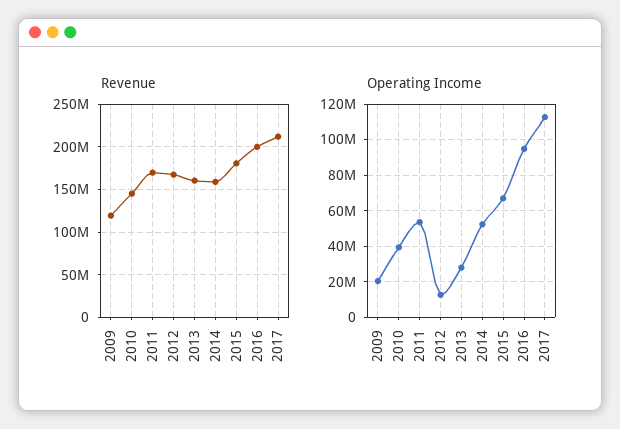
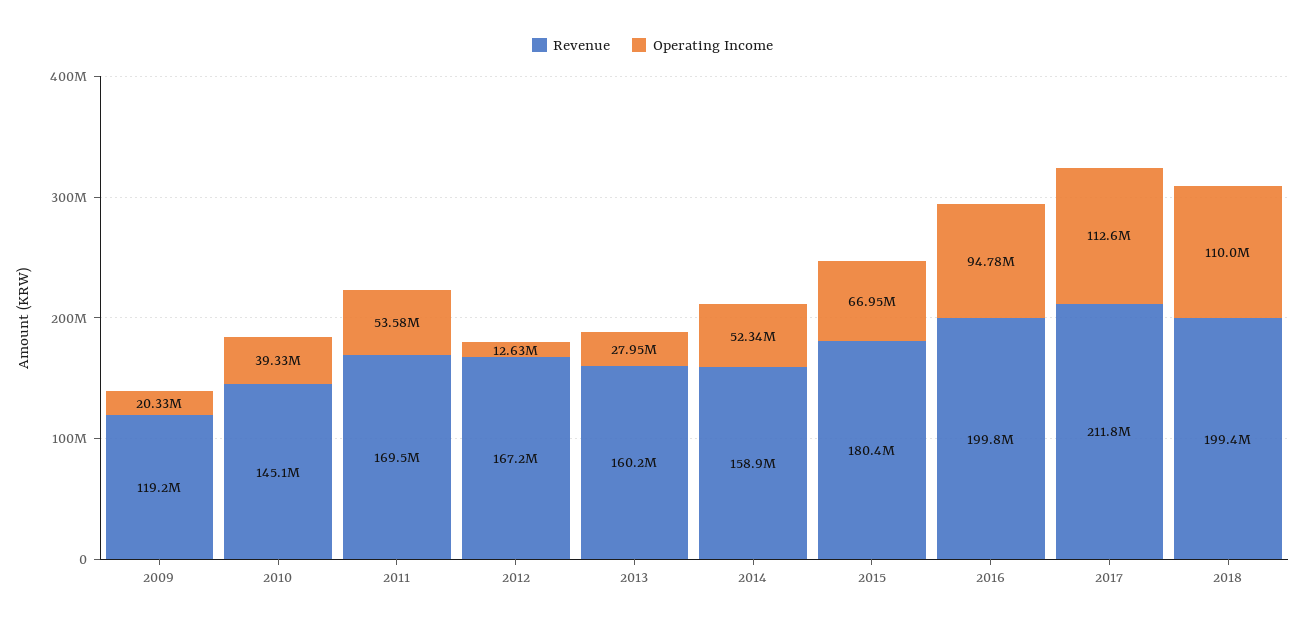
Revenue, 2018: none -> 199400000
Operating Income, 2018: none -> 110000000

